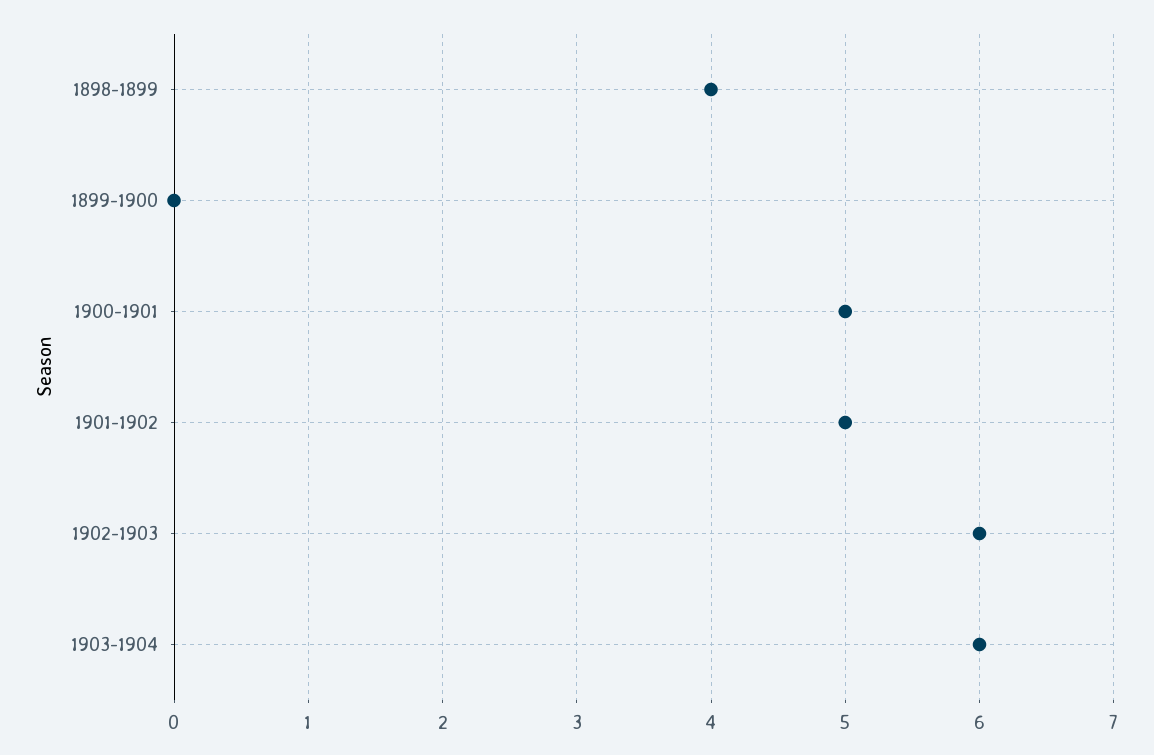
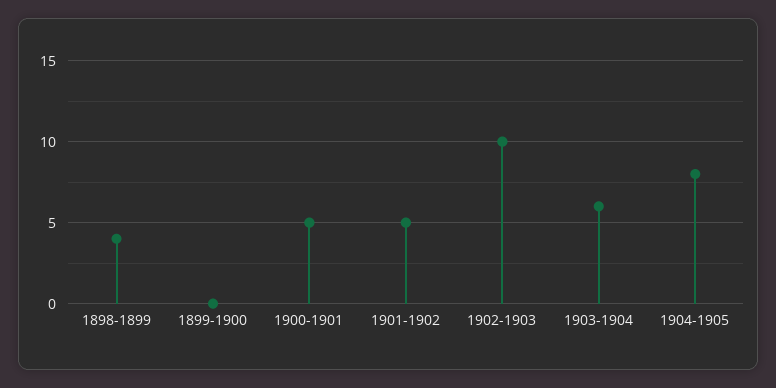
1902-1903: 6 -> 10
1904-1905: none -> 8

